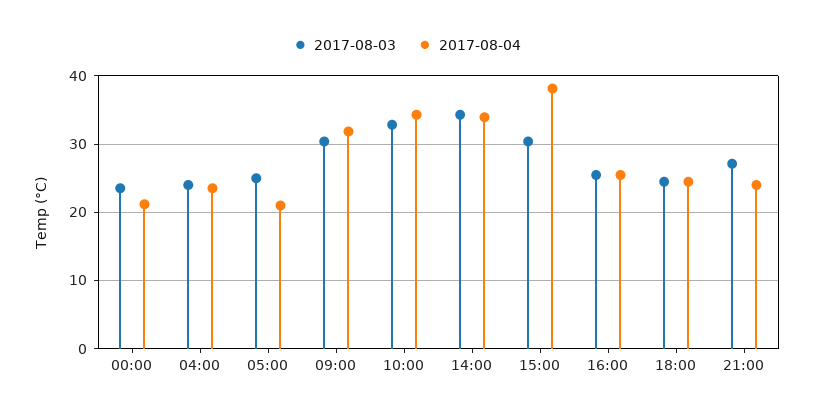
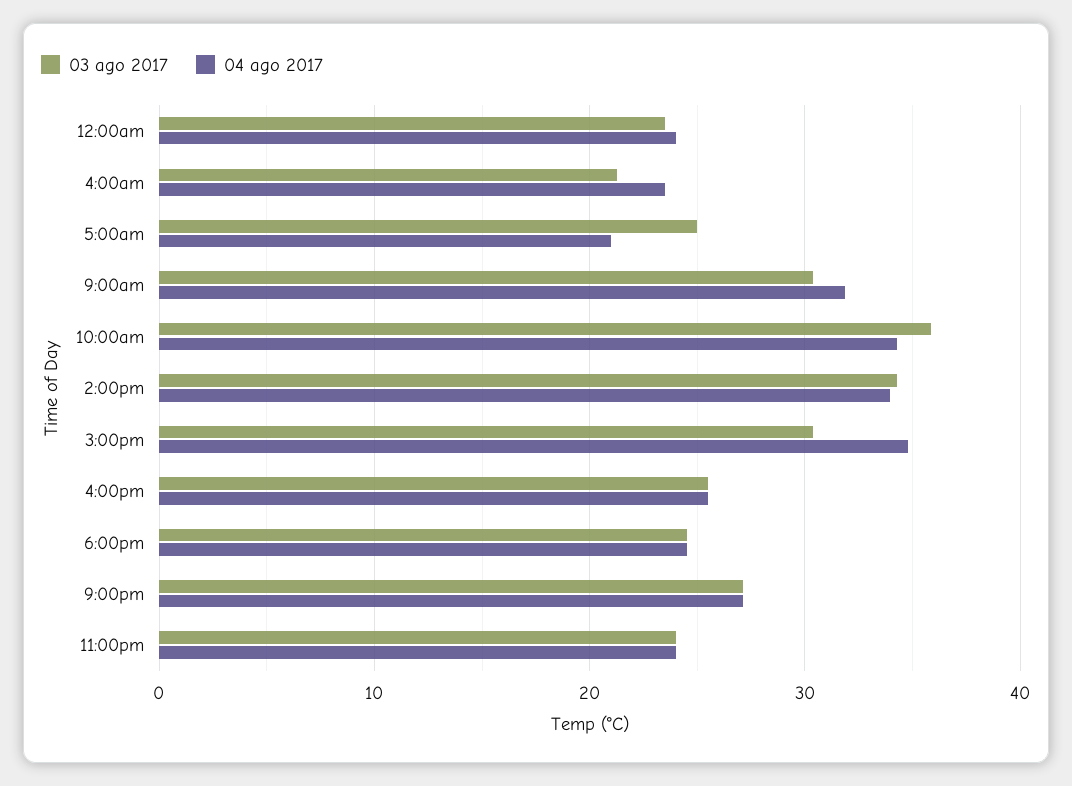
2017-08-04, 00:00: 21 -> 24
2017-08-03, 04:00: 24 -> 21
2017-08-03, 10:00: 33 -> 36
2017-08-04, 15:00: 38 -> 35
2017-08-04, 21:00: 24 -> 27
2017-08-03, 11:00pm: none -> 24
2017-08-04, 11:00pm: none -> 24

